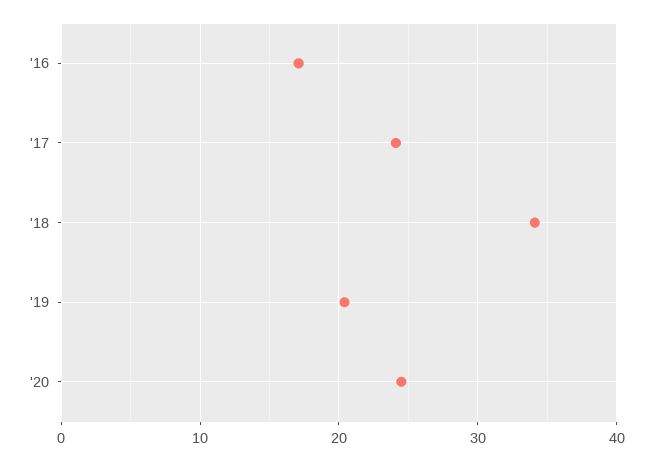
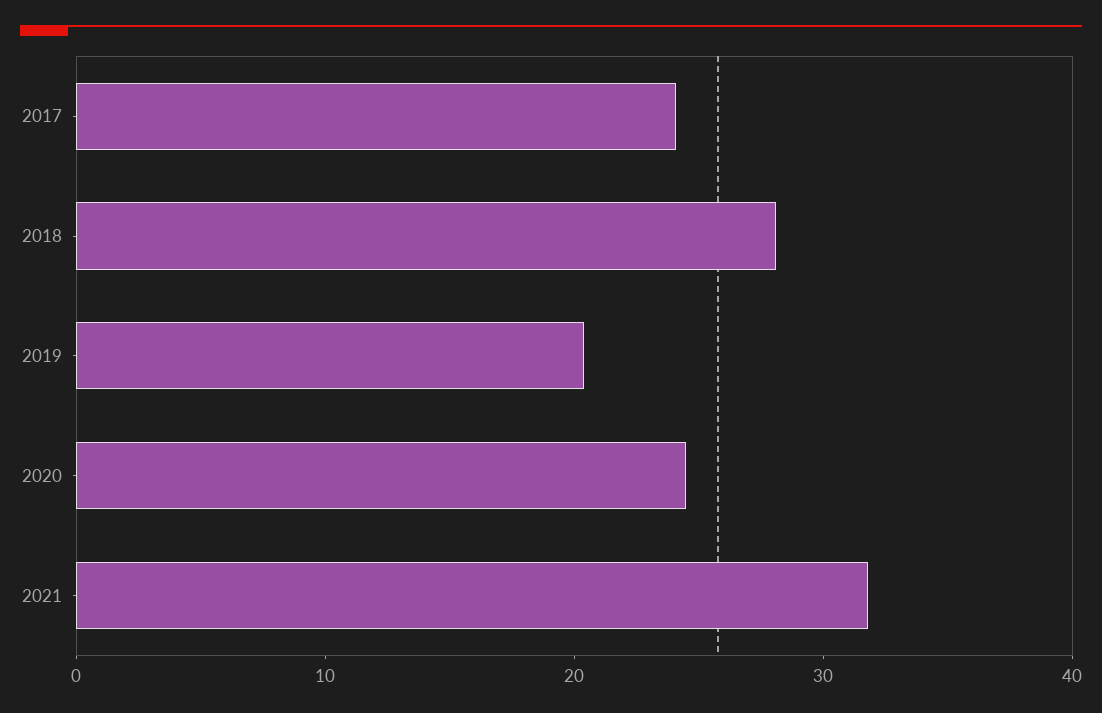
'16: 17 -> none
'18: 34 -> 28
2021: none -> 32

